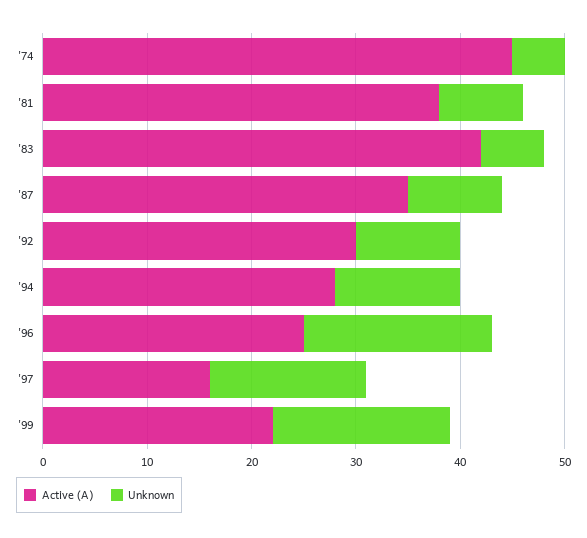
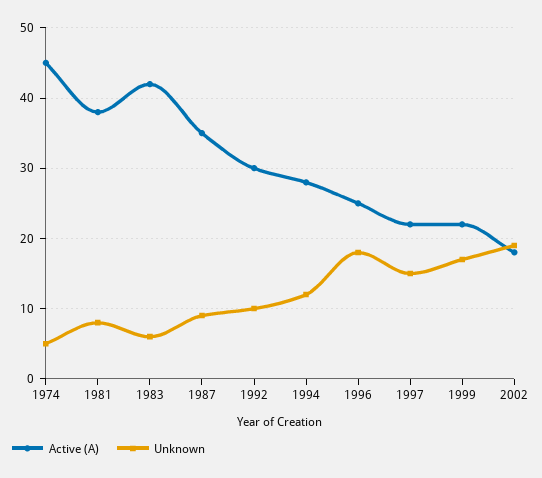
Active (A), '97: 16 -> 22
Active (A), 2002: none -> 18
Unknown, 2002: none -> 19

